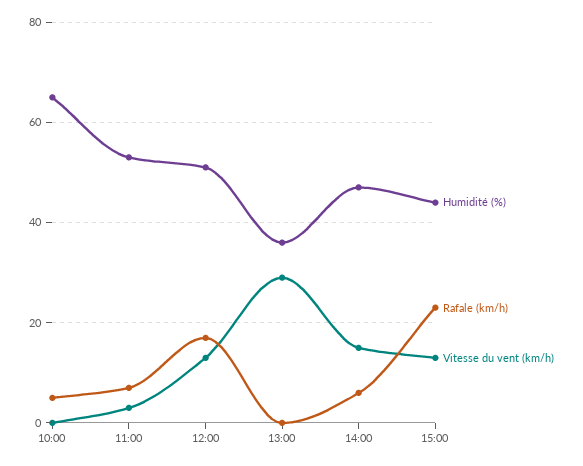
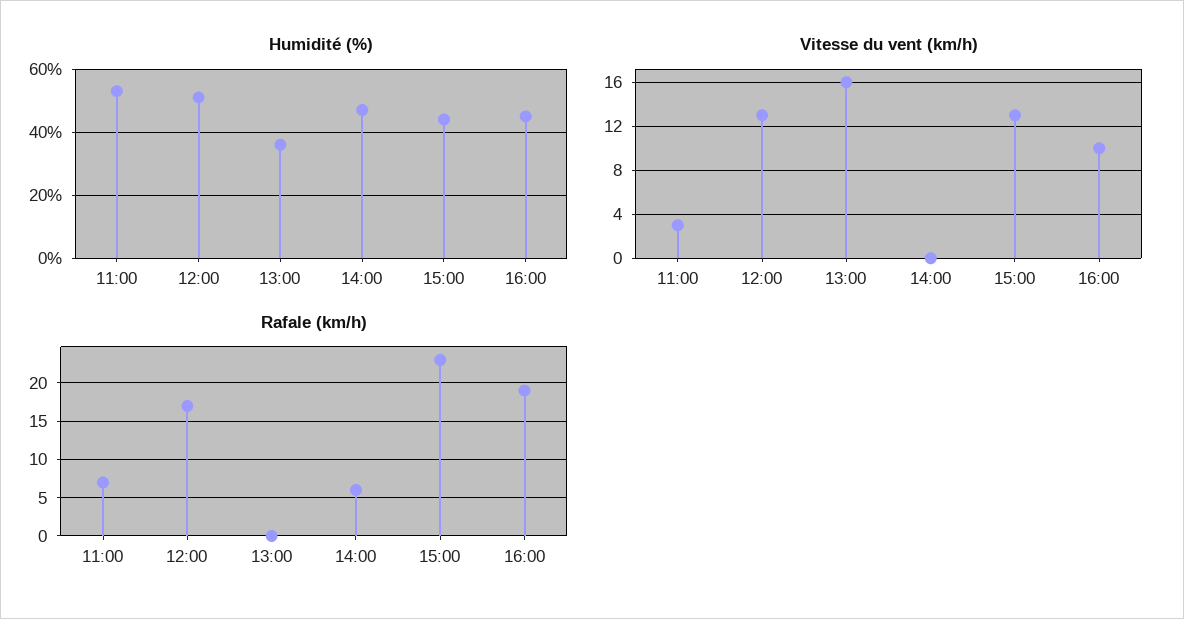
Humidité (%), 10:00: 65 -> none
Rafale (km/h), 10:00: 5 -> none
Vitesse du vent (km/h), 10:00: 0 -> none
Vitesse du vent (km/h), 13:00: 30 -> 16
Vitesse du vent (km/h), 14:00: 15 -> 0
Humidité (%), 16:00: none -> 45
Vitesse du vent (km/h), 16:00: none -> 10
Rafale (km/h), 16:00: none -> 19

